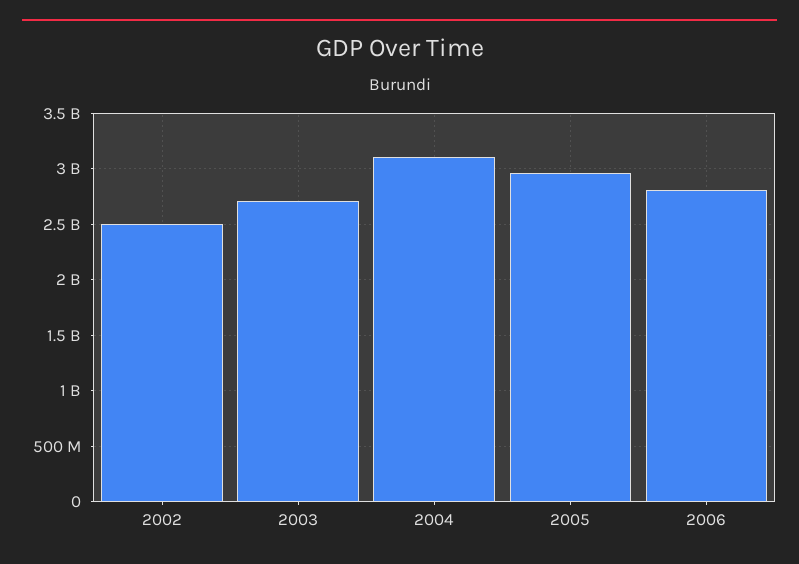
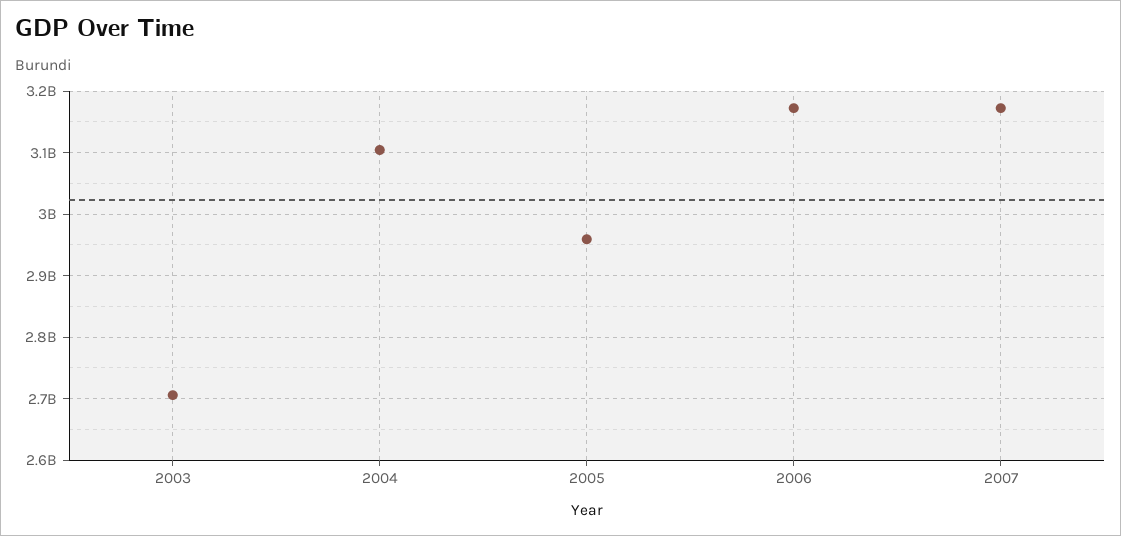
2002: 2500000000 -> none
2006: 2800000000 -> 3170000000
2007: none -> 3170000000

